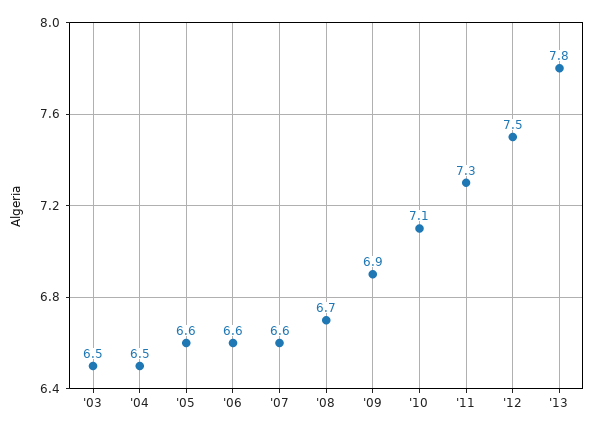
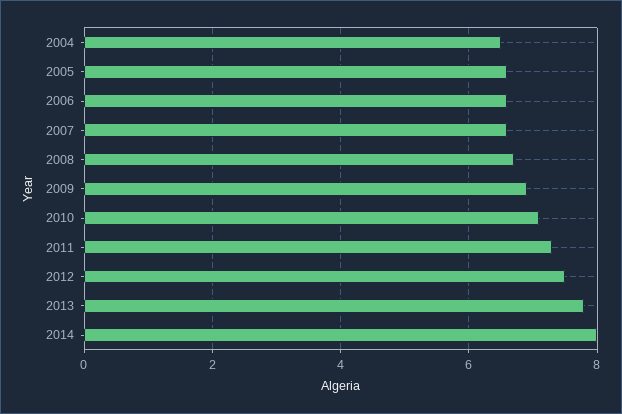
'03: 6.5 -> none
2014: none -> 8

